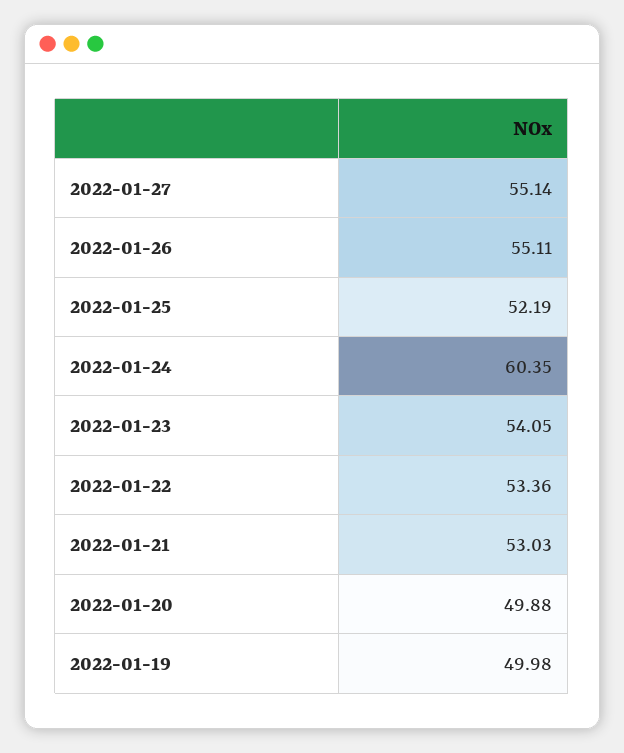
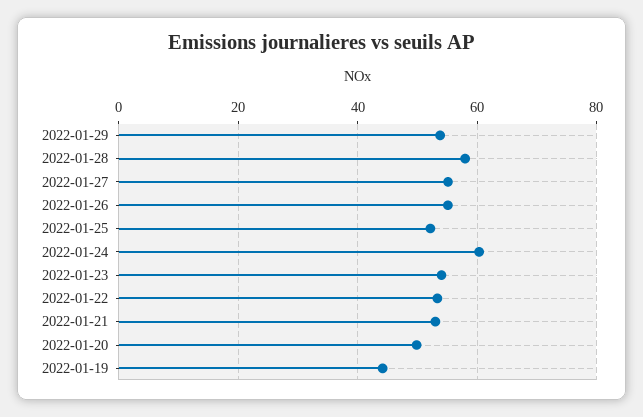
2022-01-19: 49.98 -> 44
2022-01-29: none -> 54
2022-01-28: none -> 58

